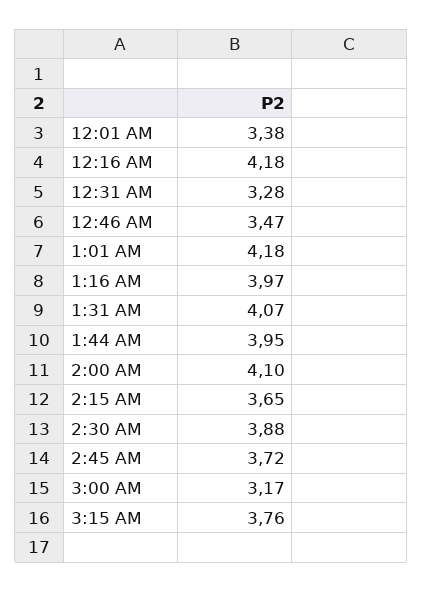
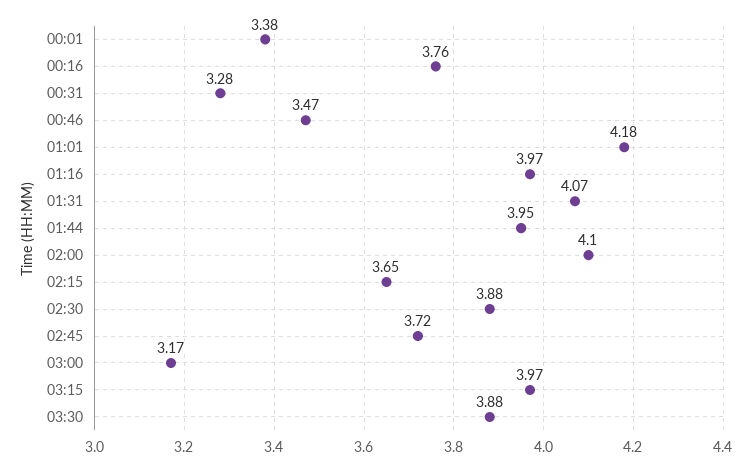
12:16 AM: 4.18 -> 3.76
3:15 AM: 3.76 -> 3.97
03:30: none -> 3.88

